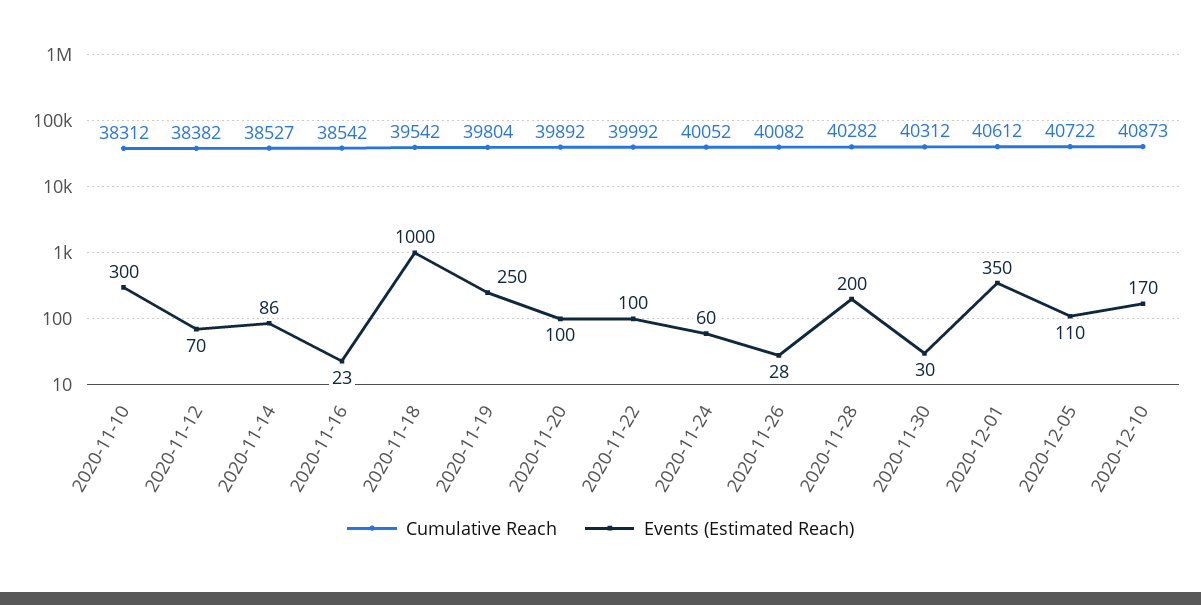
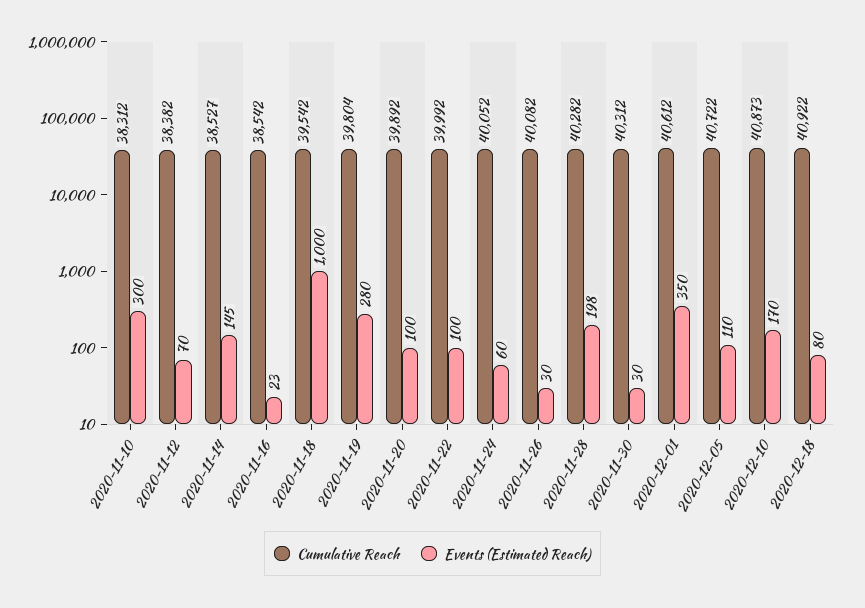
Events (Estimated Reach), 2020-11-14: 86 -> 145
Events (Estimated Reach), 2020-11-19: 250 -> 280
Events (Estimated Reach), 2020-11-26: 28 -> 30
Events (Estimated Reach), 2020-11-28: 200 -> 198
Cumulative Reach, 2020-12-18: none -> 40922
Events (Estimated Reach), 2020-12-18: none -> 80

